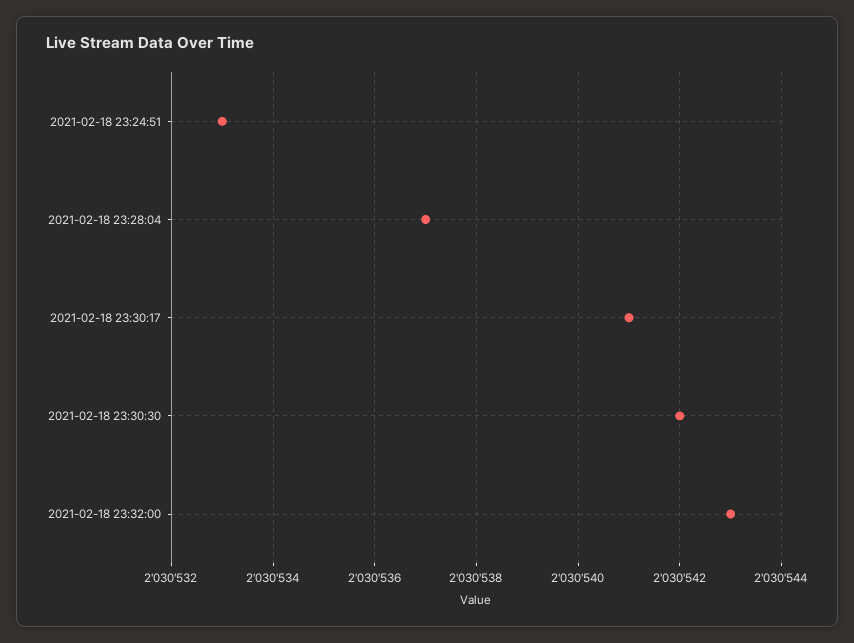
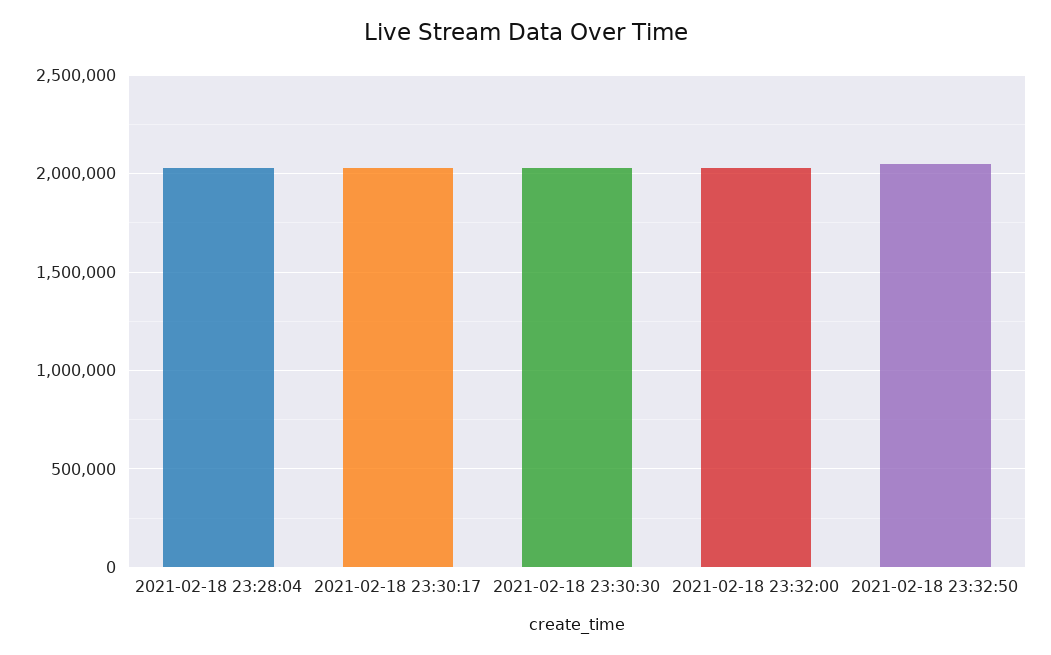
2021-02-18 23:24:51: 2030533 -> none
2021-02-18 23:32:50: none -> 2050000

